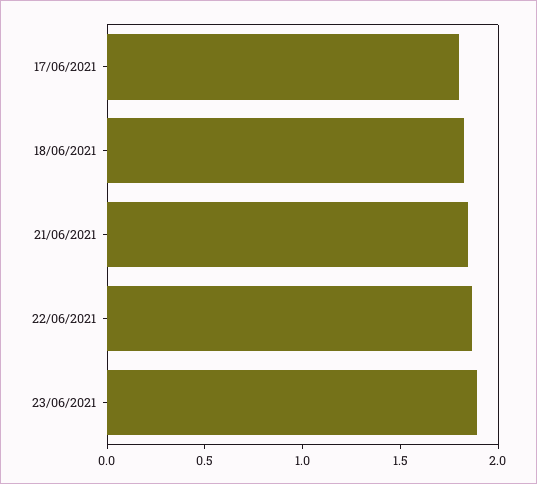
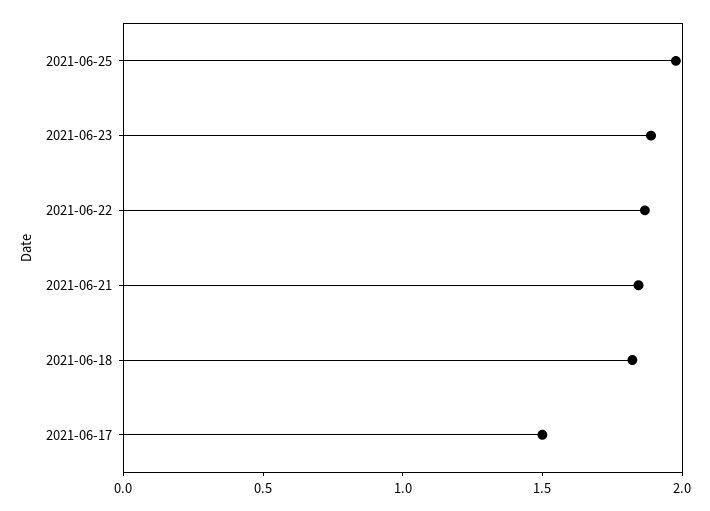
17/06/2021: 1.8 -> 1.5
2021-06-25: none -> 2

